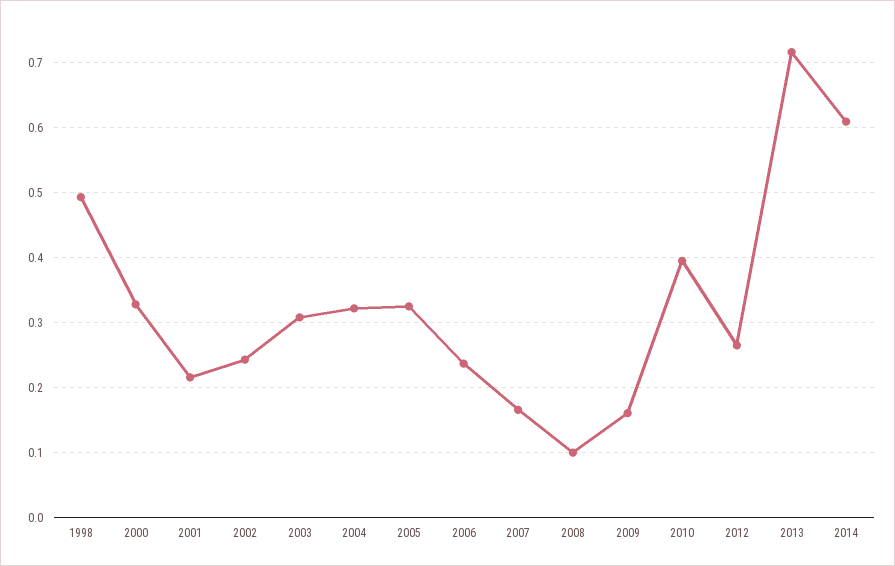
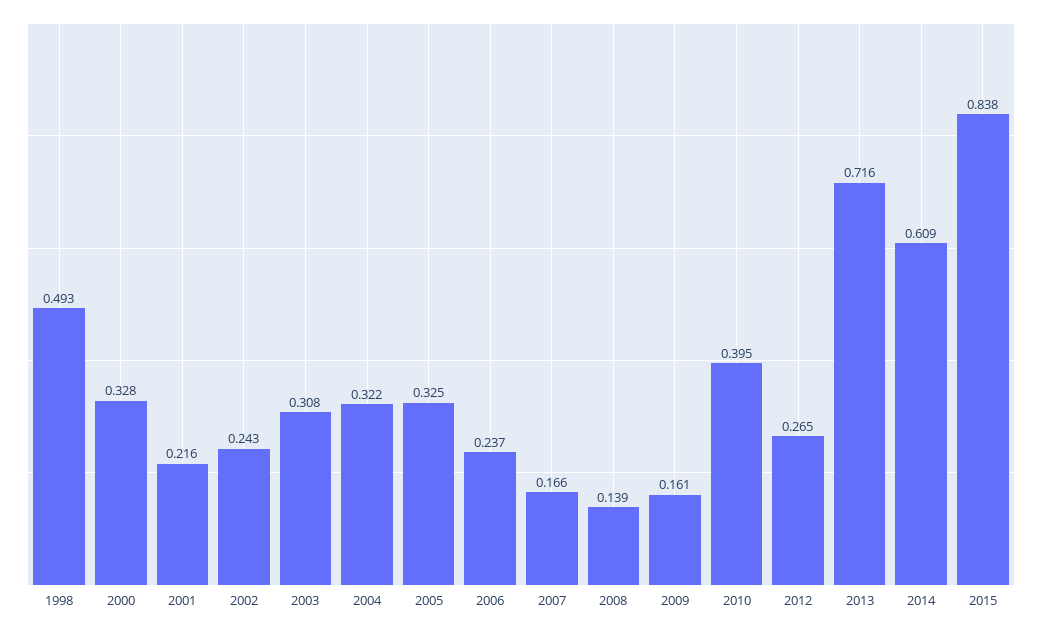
2008: 0.1 -> 0.139
2015: none -> 0.838

